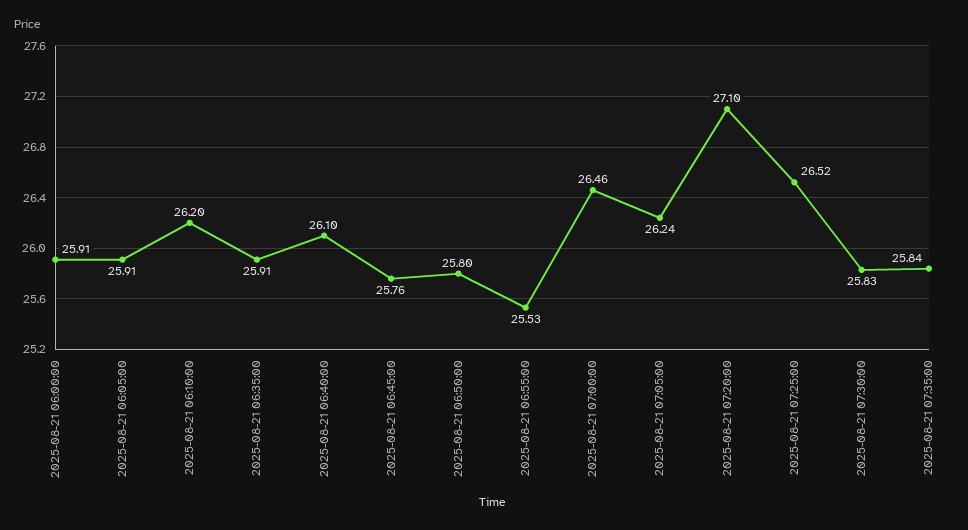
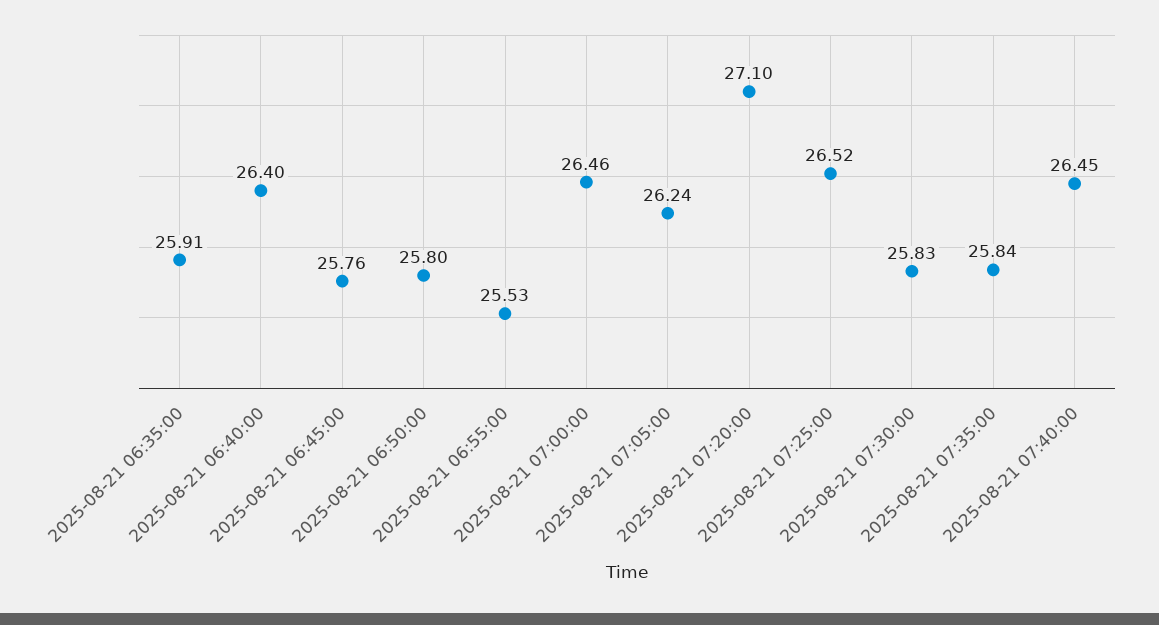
2025-08-21 06:00:00: 25.91 -> none
2025-08-21 06:05:00: 25.91 -> none
2025-08-21 06:10:00: 26.2 -> none
2025-08-21 06:40:00: 26.1 -> 26.4
2025-08-21 07:40:00: none -> 26.45

